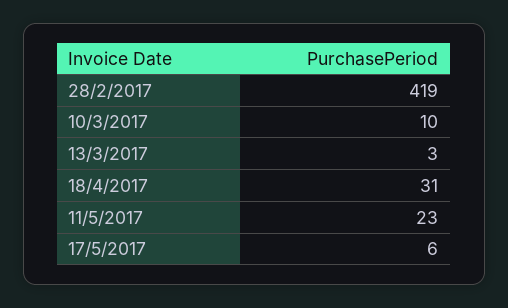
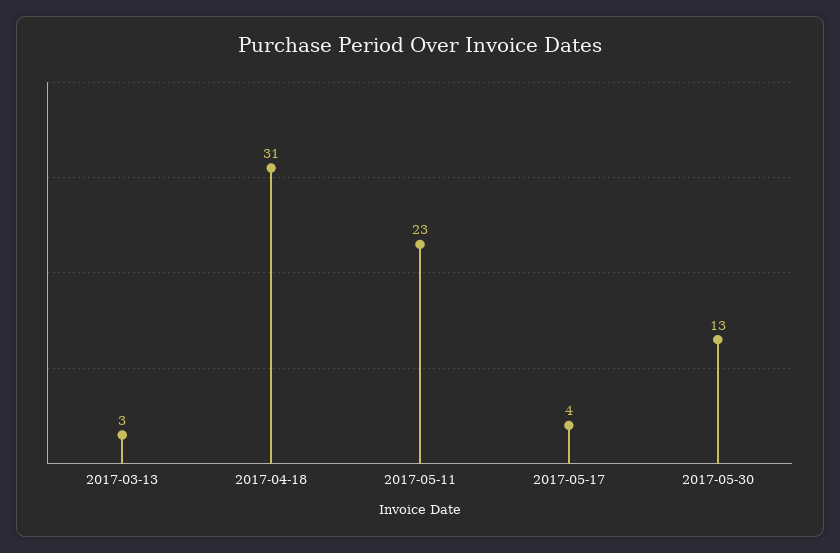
28/2/2017: 419 -> none
10/3/2017: 10 -> none
17/5/2017: 6 -> 4
2017-05-30: none -> 13

